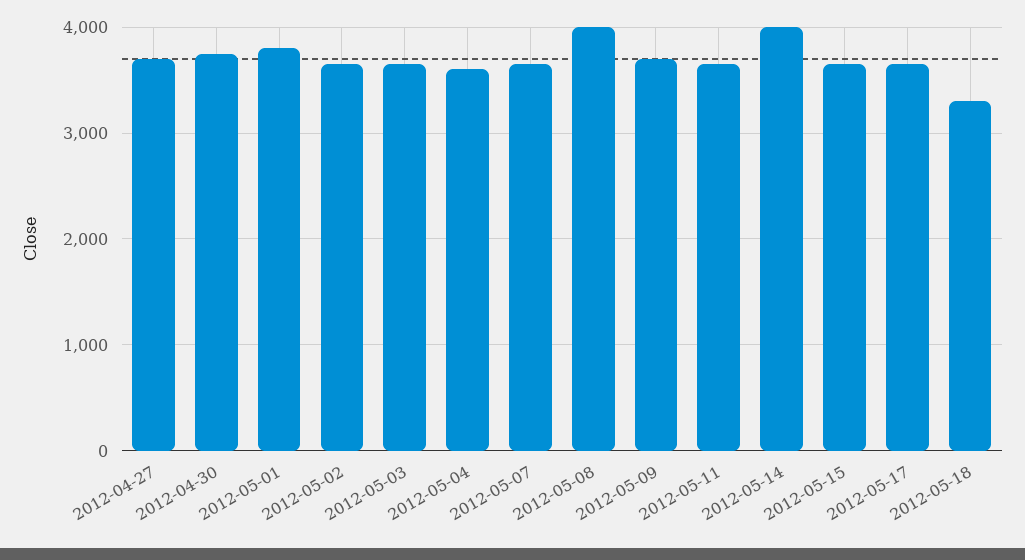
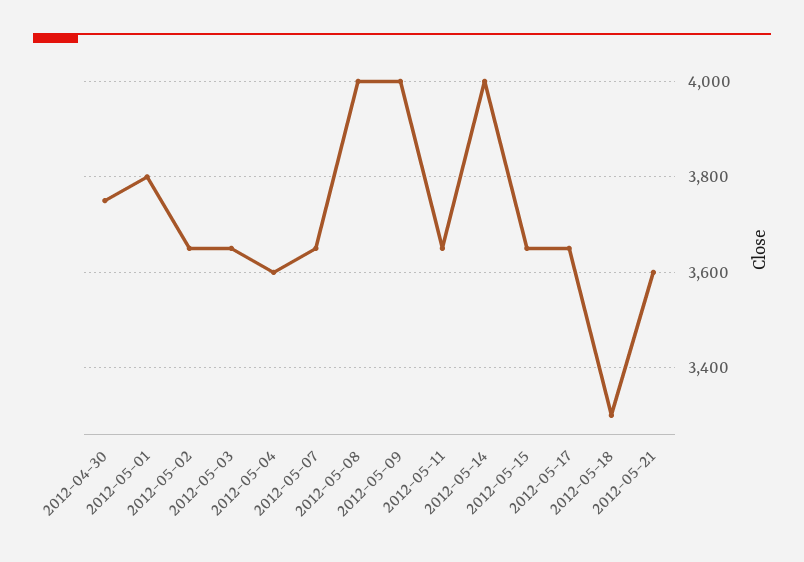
2012-04-27: 3700 -> none
2012-05-09: 3700 -> 4000
2012-05-21: none -> 3600

